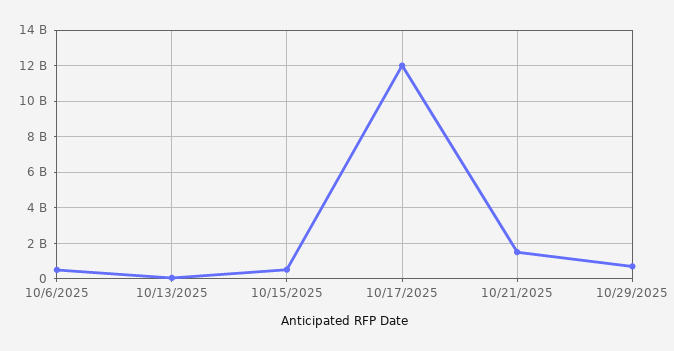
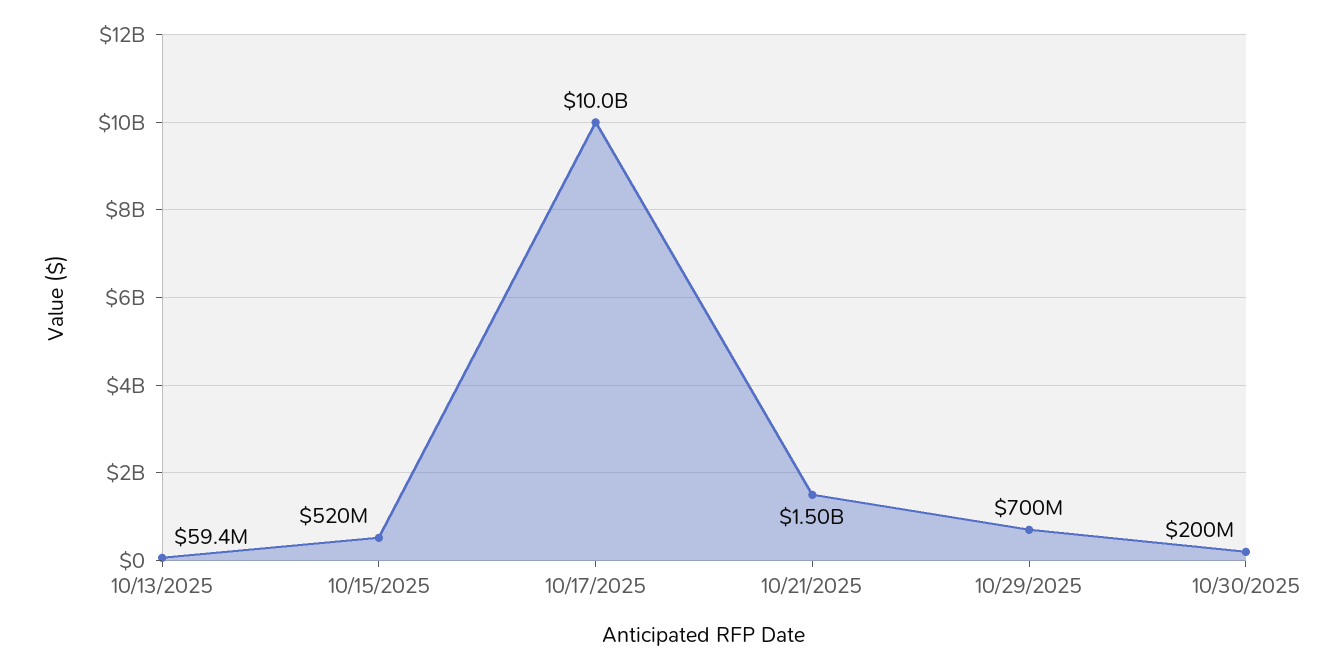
10/6/2025: 500000000 -> none
10/17/2025: 12000000000 -> 10000000000
10/30/2025: none -> 200000000

